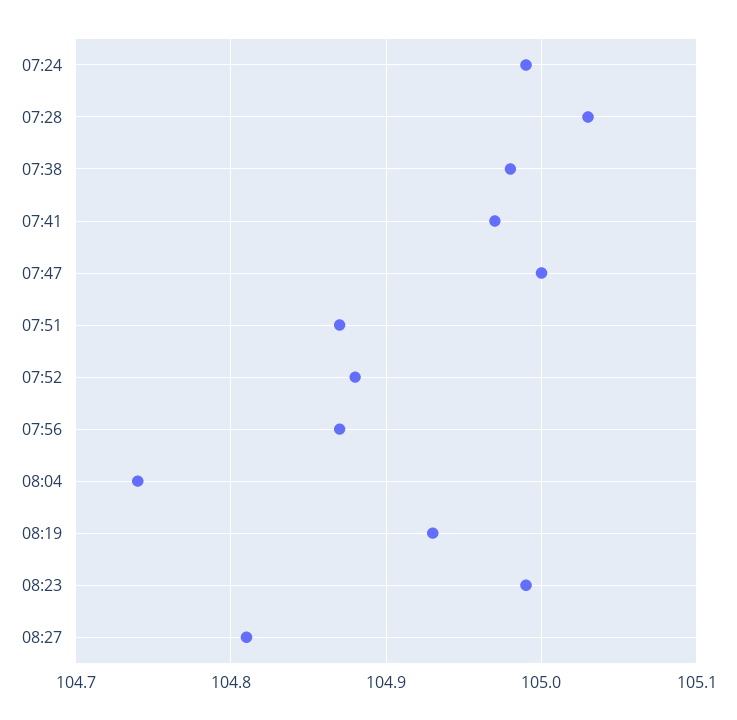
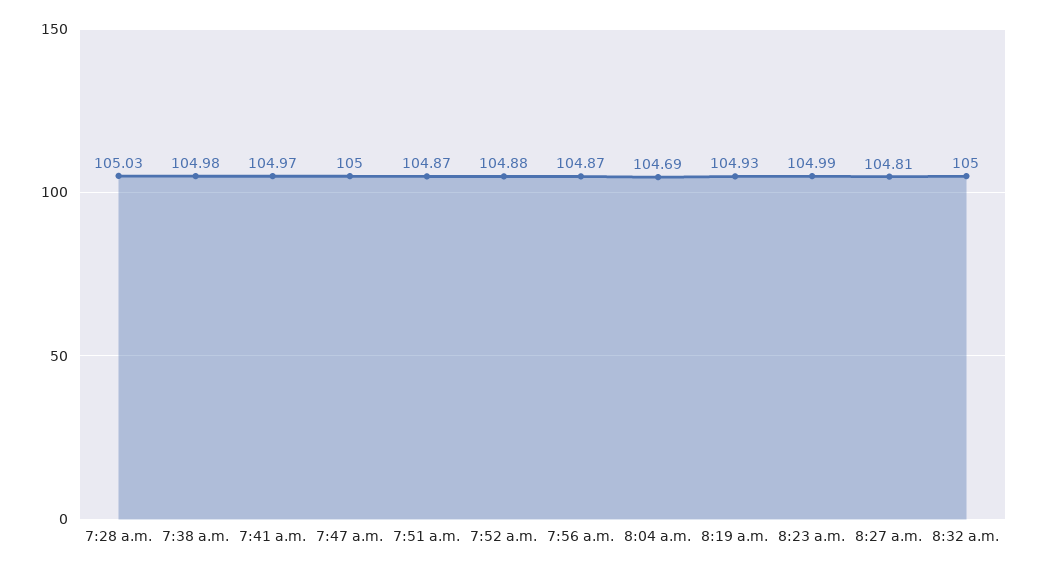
07:24: 104.99 -> none
08:04: 104.74 -> 104.69
8:32 a.m.: none -> 105

